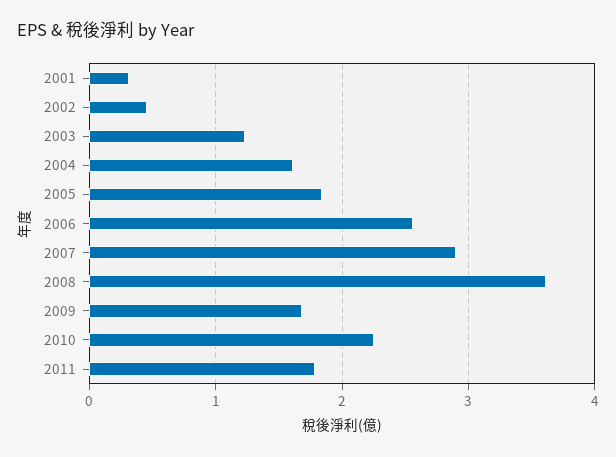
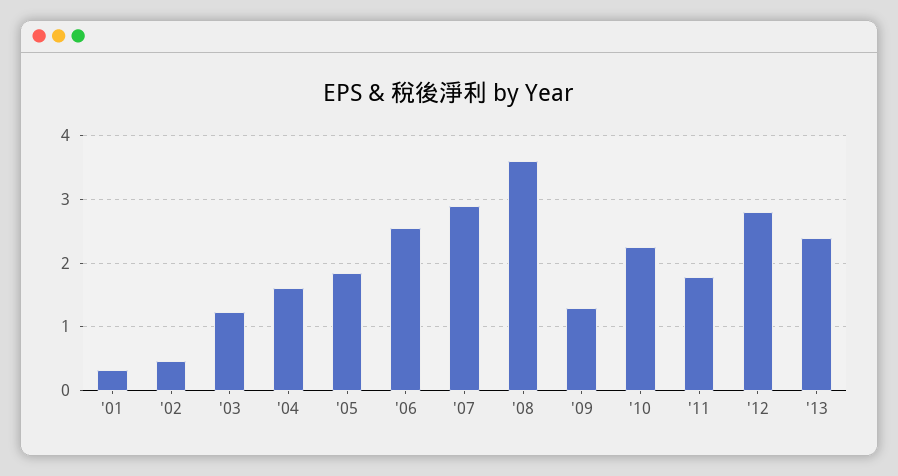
2009: 1.7 -> 1.3
'12: none -> 2.8
'13: none -> 2.4

